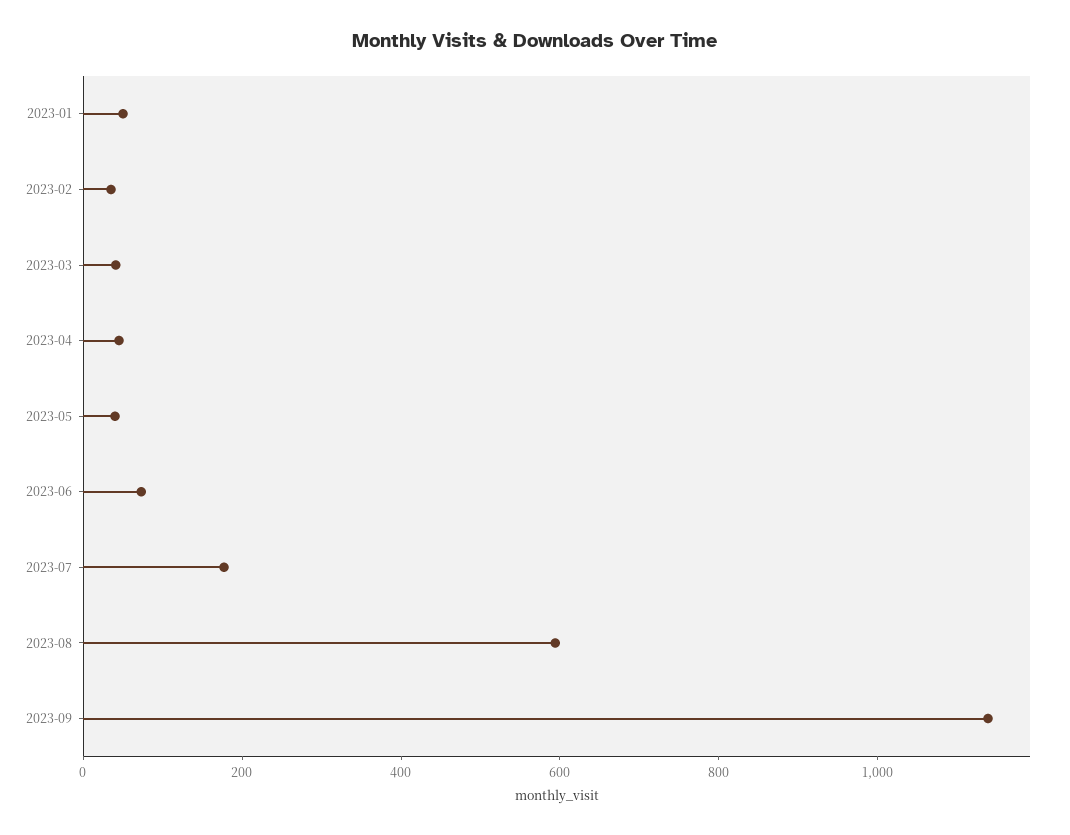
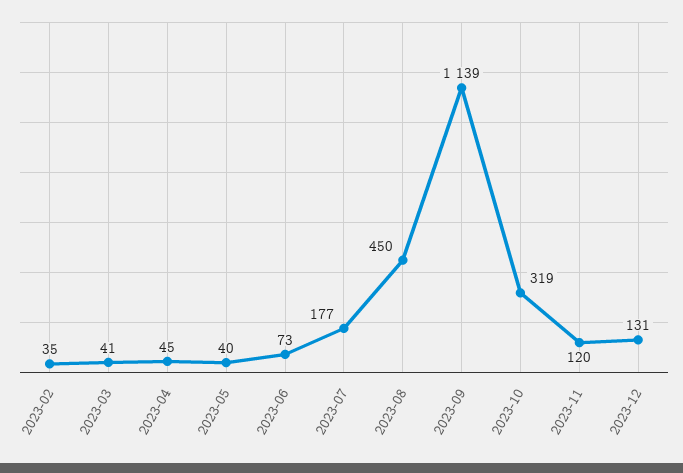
2023-01: 50 -> none
2023-08: 600 -> 450
2023-10: none -> 319
2023-11: none -> 120
2023-12: none -> 131

